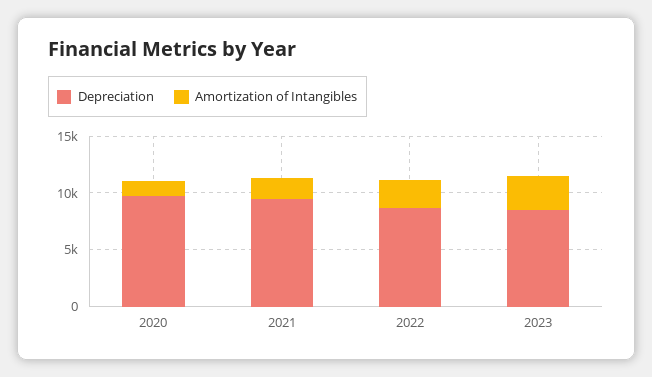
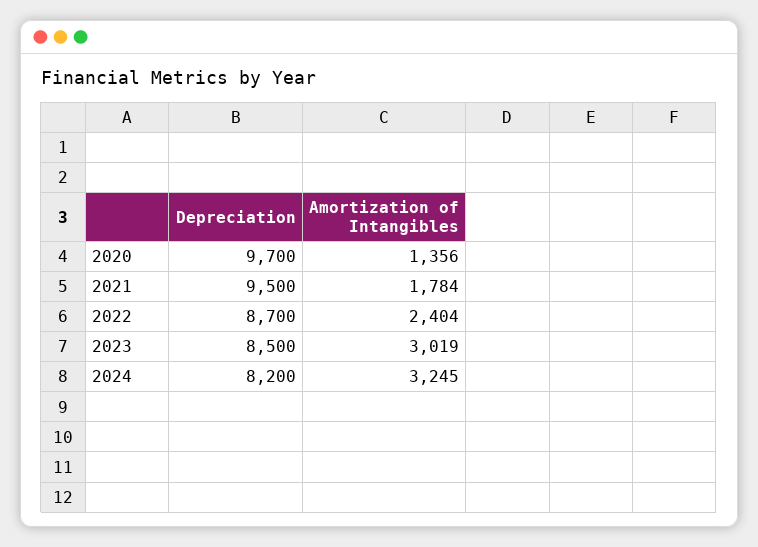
Depreciation, 2024: none -> 8200
Amortization of Intangibles, 2024: none -> 3245

